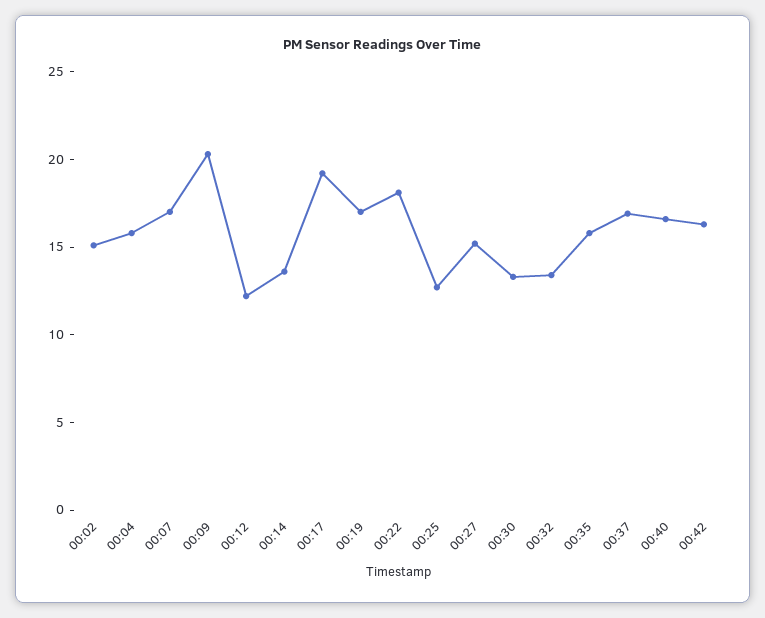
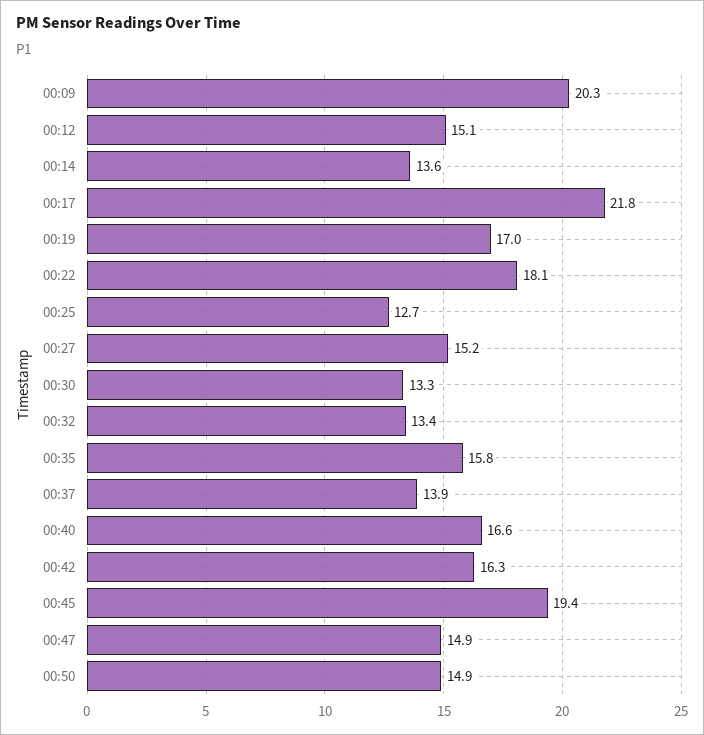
00:02: 15 -> none
00:04: 16 -> none
00:07: 17 -> none
00:12: 12 -> 15.1
00:17: 19 -> 21.8
00:37: 17 -> 13.9
00:45: none -> 19.4
00:47: none -> 14.9
00:50: none -> 14.9

